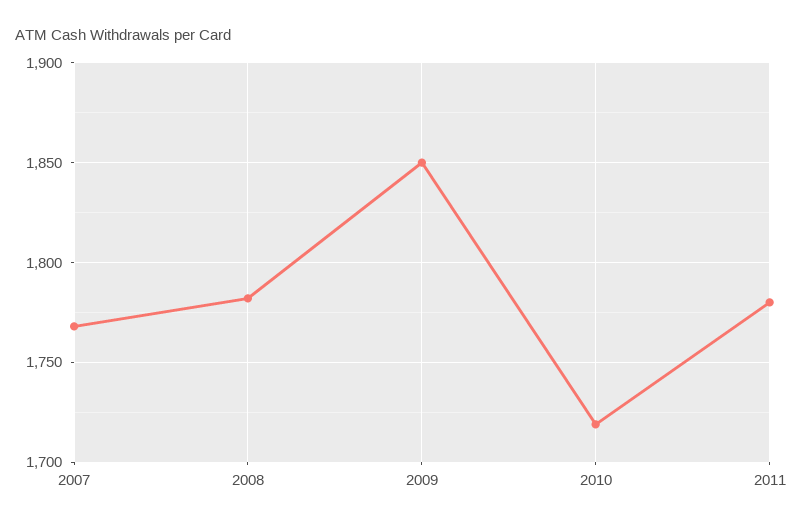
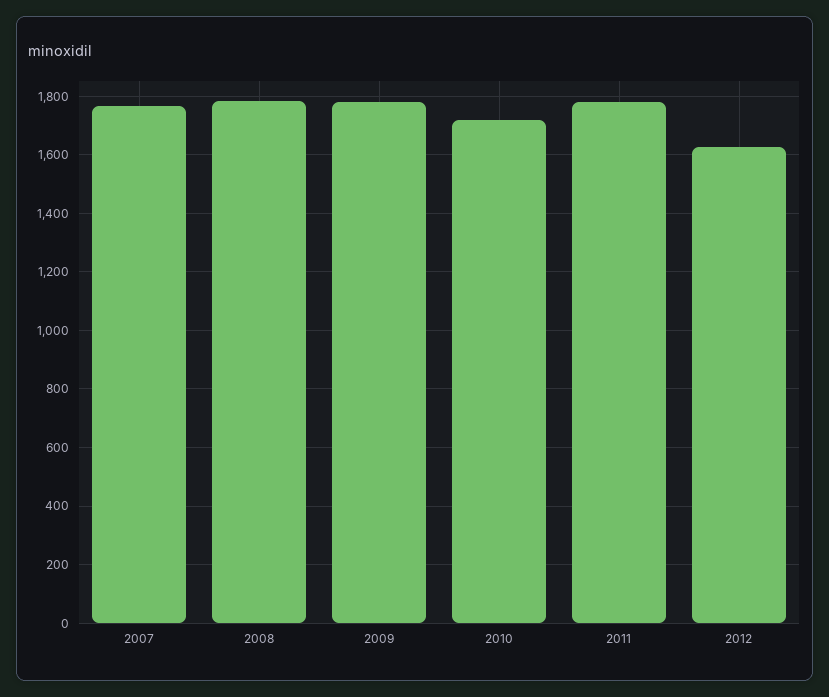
2009: 1850 -> 1775
2012: none -> 1625

